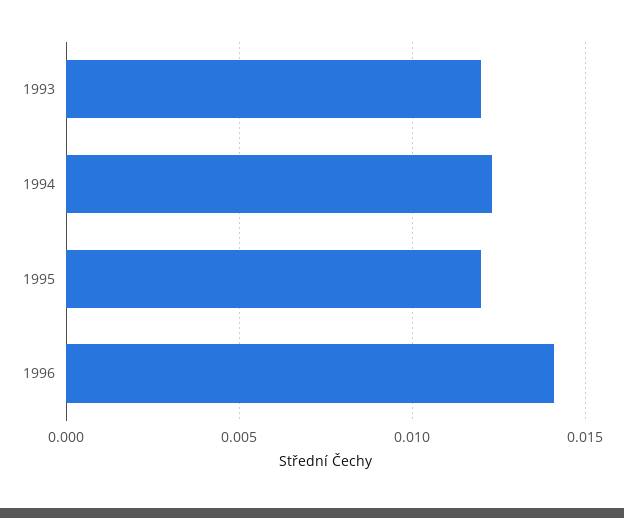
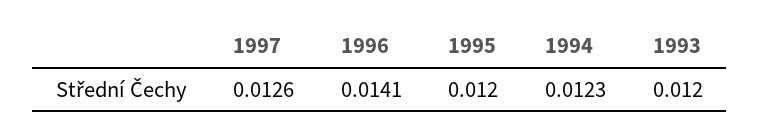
1997: none -> 0.0126

